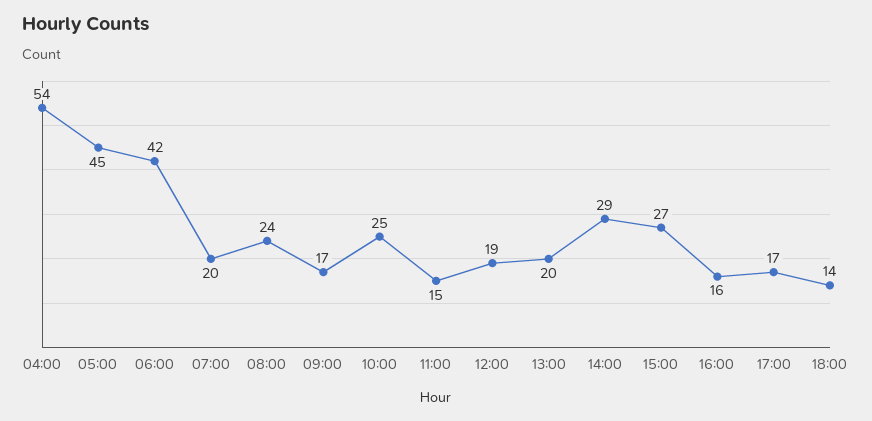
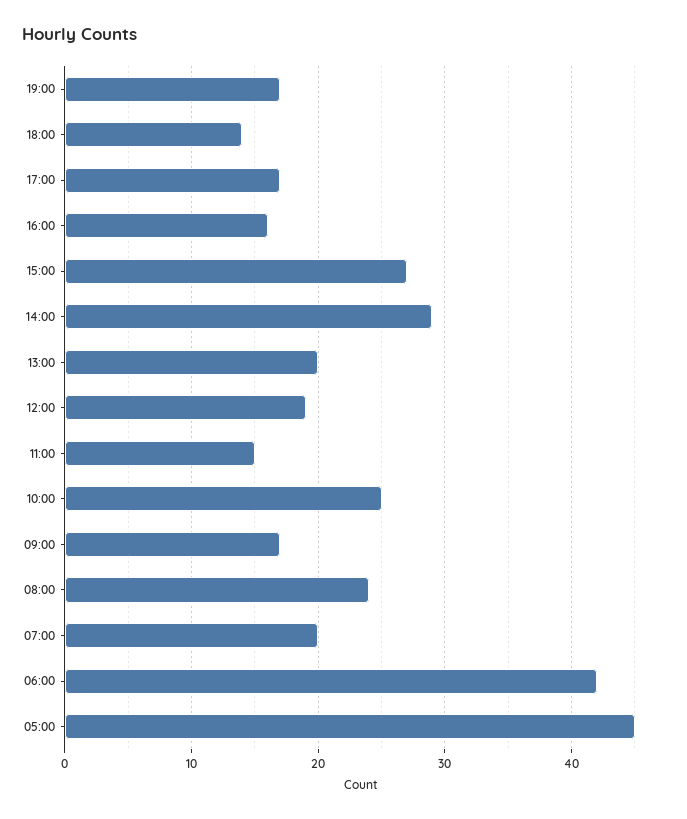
04:00: 54 -> none
19:00: none -> 17

